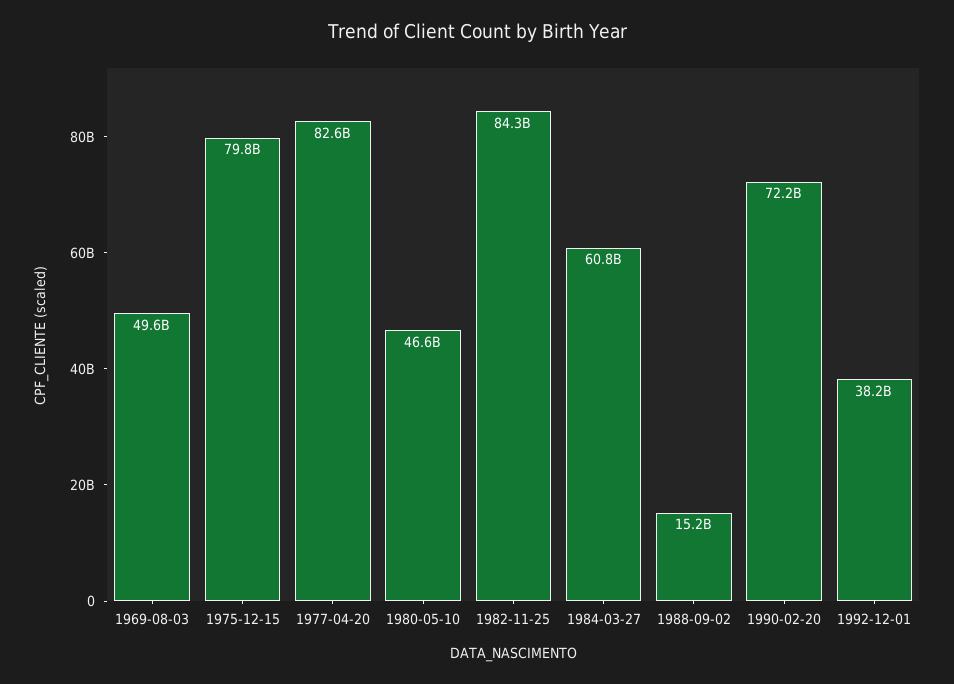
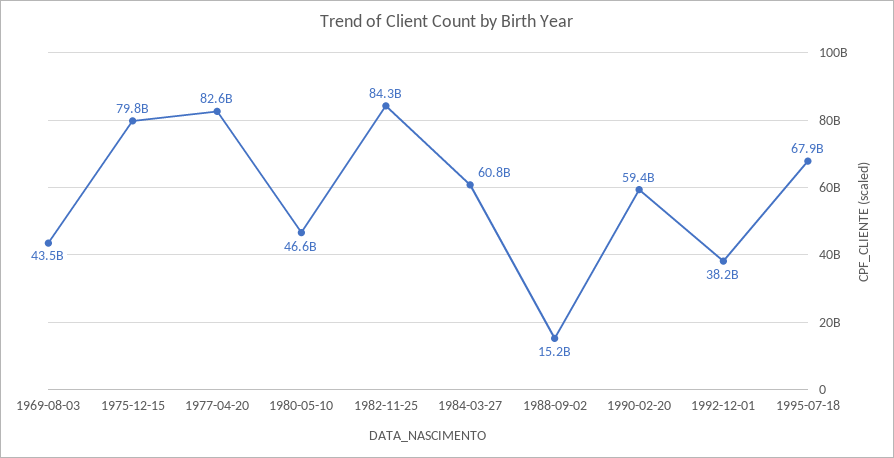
1969-08-03: 49600000000 -> 43500000000
1990-02-20: 72200000000 -> 59400000000
1995-07-18: none -> 67900000000

